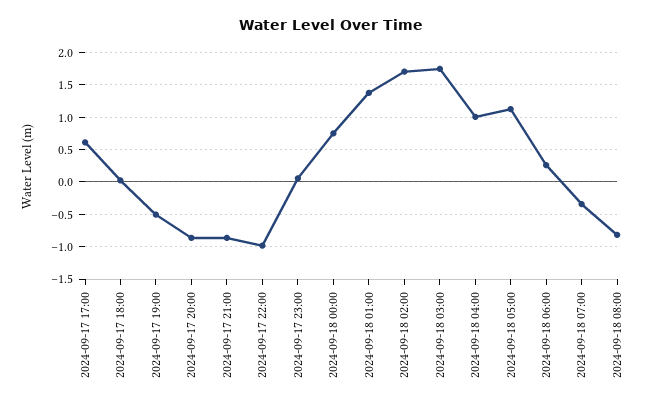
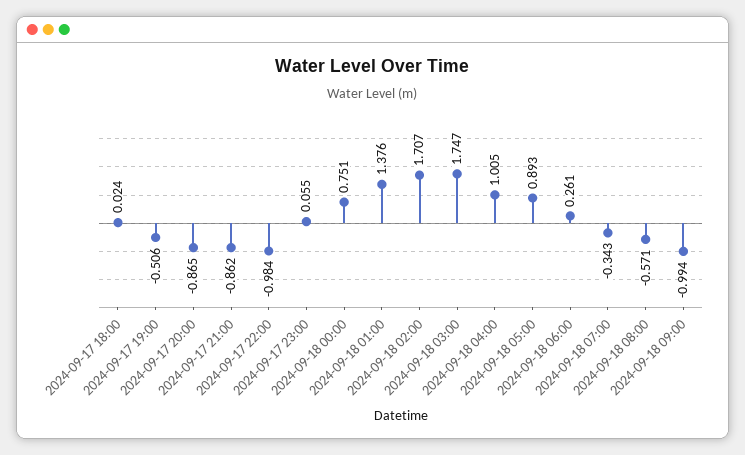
2024-09-17 17:00: 0.6 -> none
2024-09-18 05:00: 1.1 -> 0.893
2024-09-18 08:00: -0.8 -> -0.571
2024-09-18 09:00: none -> -0.994

